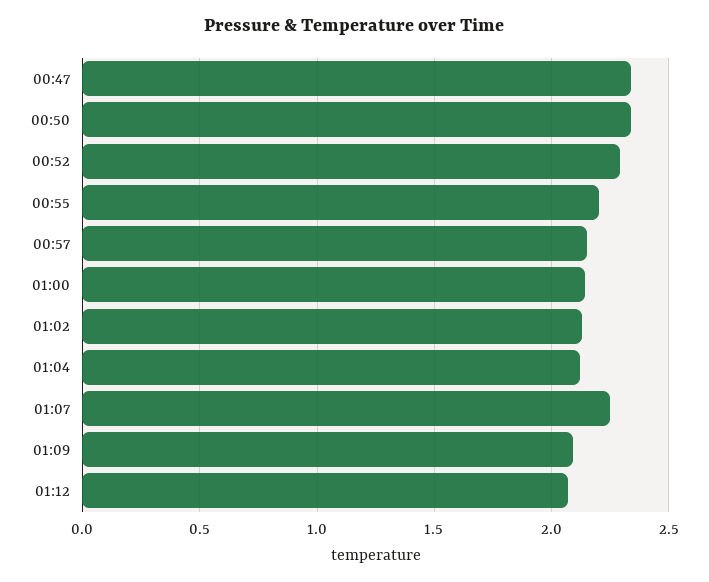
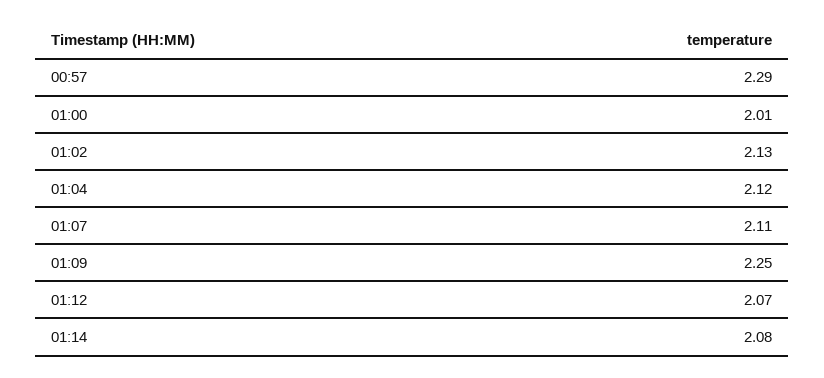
00:47: 2.35 -> none
00:50: 2.35 -> none
00:52: 2.3 -> none
00:55: 2.2 -> none
00:57: 2.15 -> 2.29
01:00: 2.15 -> 2.01
01:07: 2.25 -> 2.11
01:09: 2.1 -> 2.25
01:14: none -> 2.08

